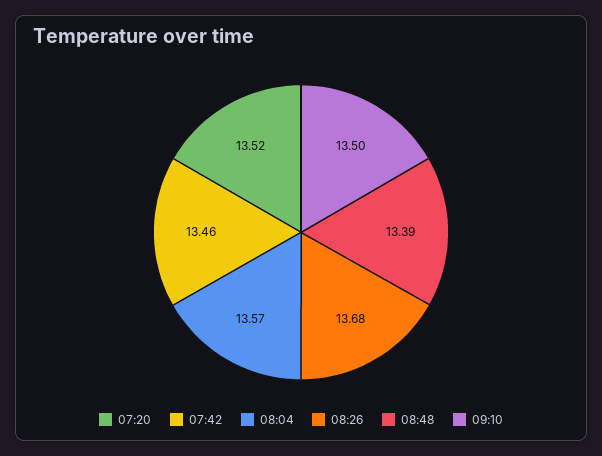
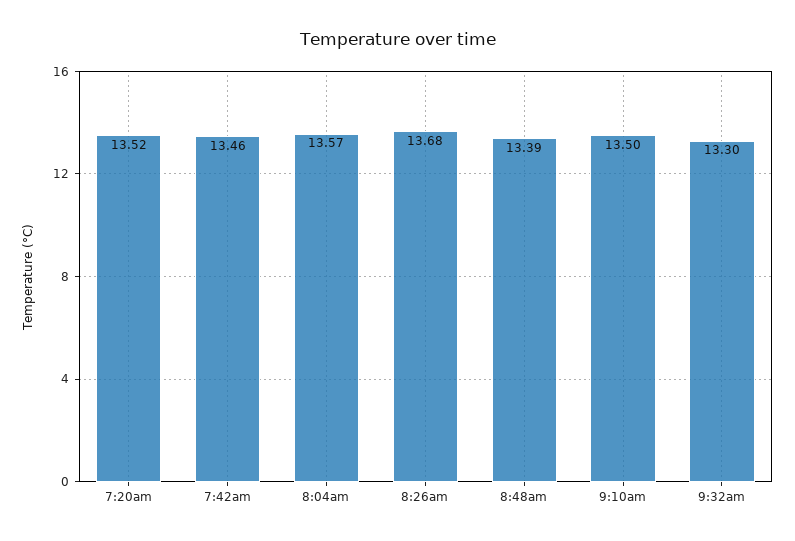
9:32am: none -> 13.3

